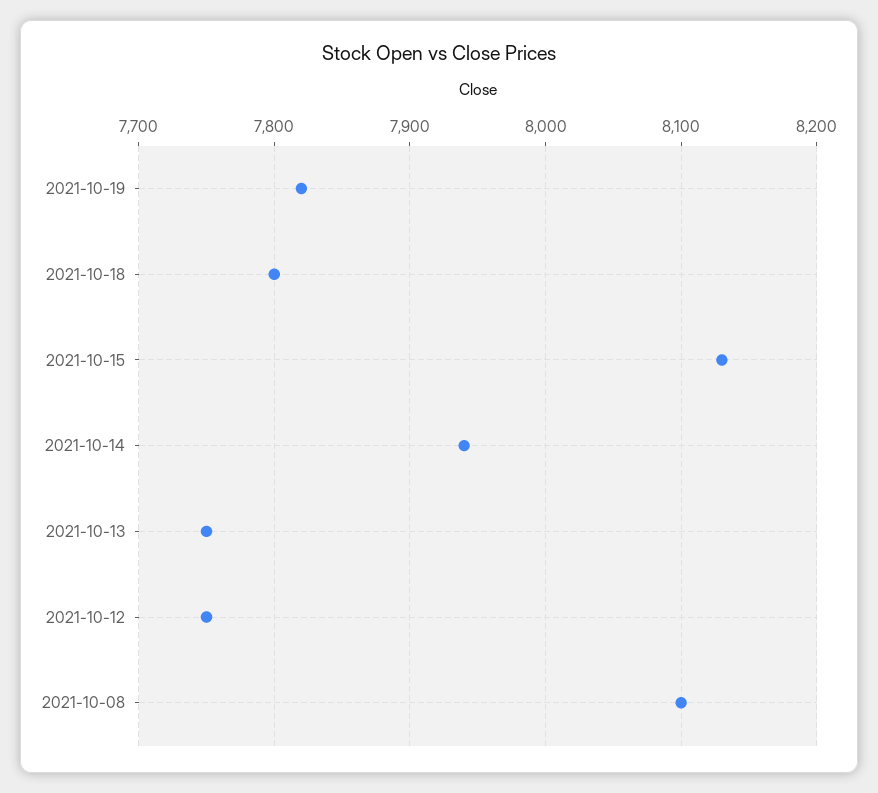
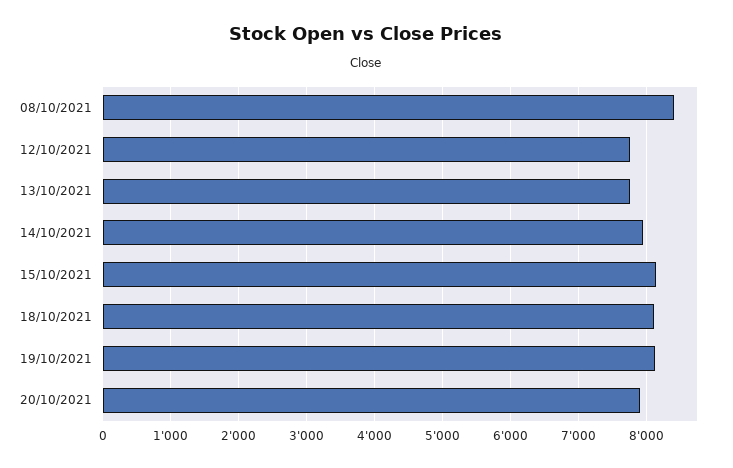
2021-10-19: 7820 -> 8100
2021-10-18: 7800 -> 8100
2021-10-08: 8100 -> 8400
20/10/2021: none -> 7900

